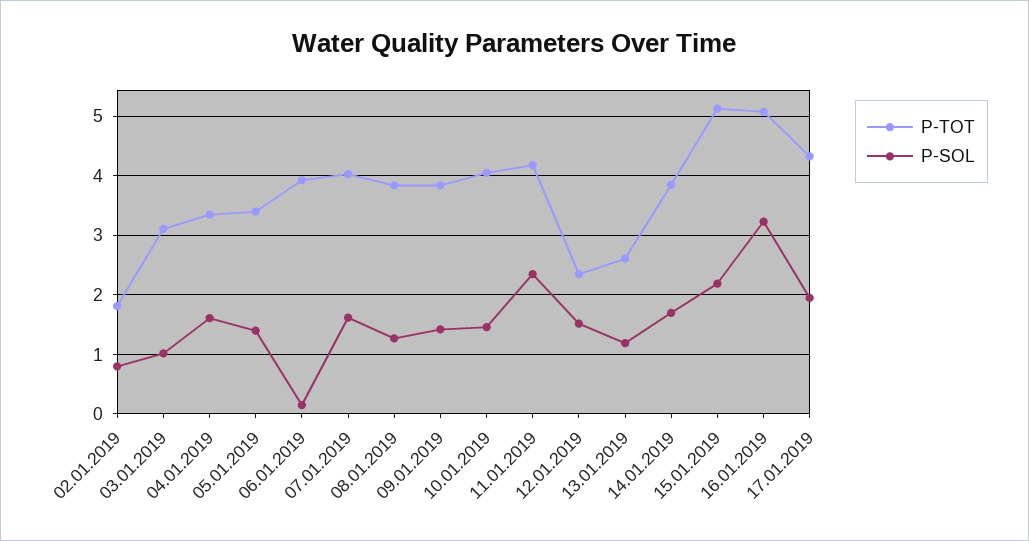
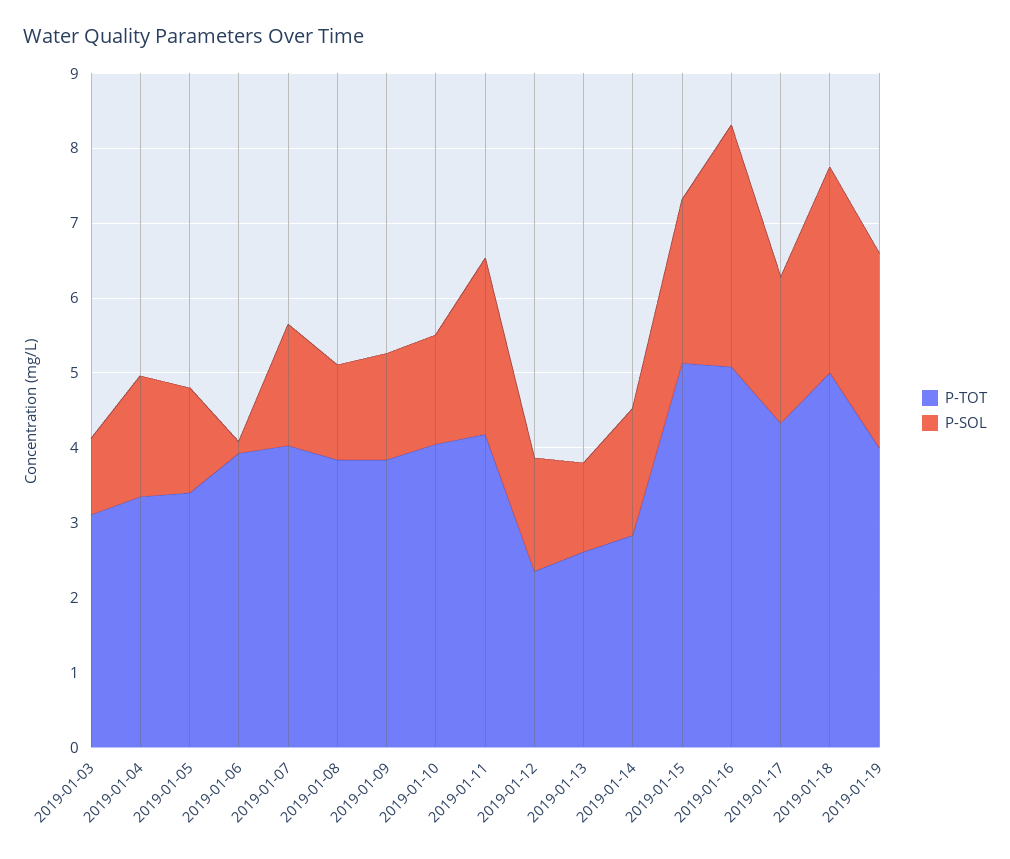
P-TOT, 02.01.2019: 1.8 -> none
P-SOL, 02.01.2019: 0.8 -> none
P-TOT, 14.01.2019: 3.8 -> 2.8
P-TOT, 2019-01-18: none -> 5
P-SOL, 2019-01-18: none -> 2.8
P-TOT, 2019-01-19: none -> 4
P-SOL, 2019-01-19: none -> 2.6

